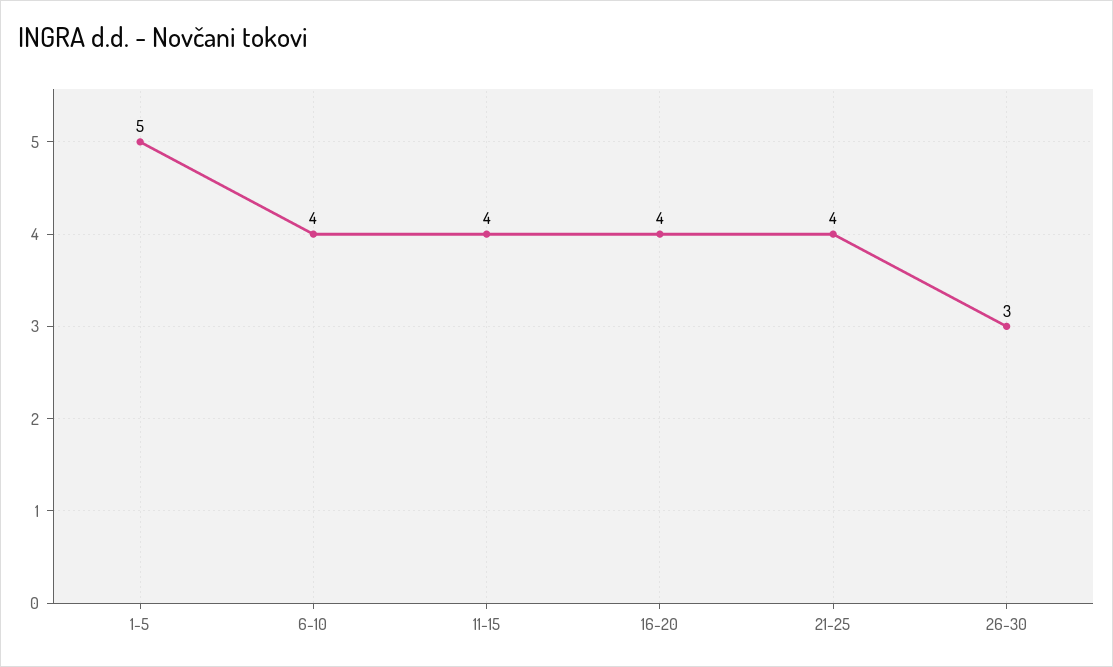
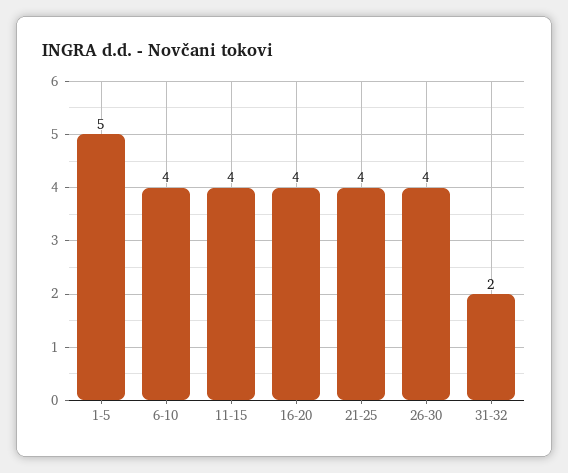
26-30: 3 -> 4
31-32: none -> 2

